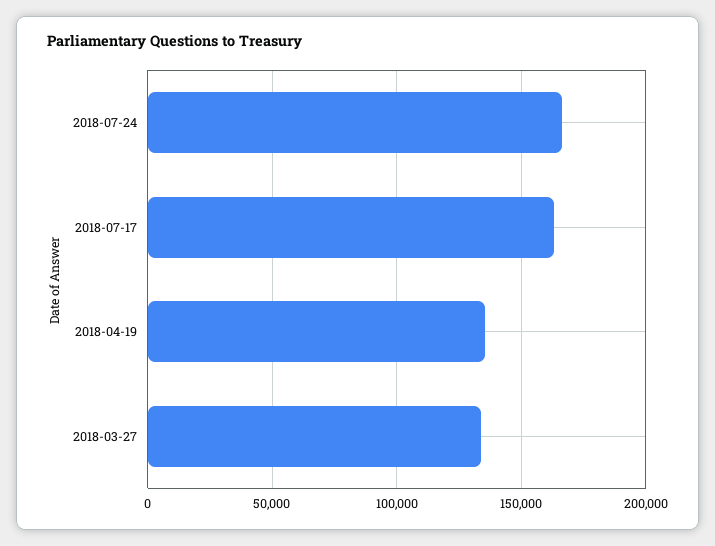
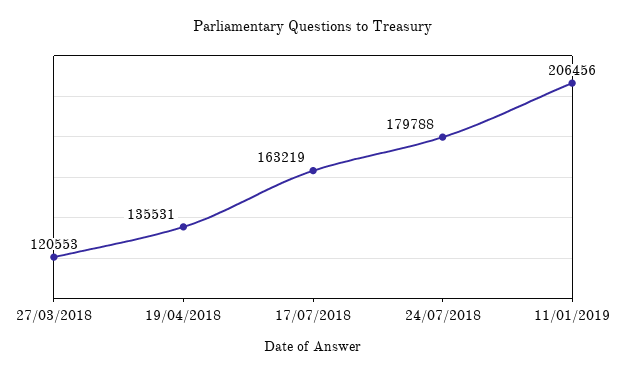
2018-07-24: 165000 -> 179788
2018-03-27: 135000 -> 120553
11/01/2019: none -> 206456

